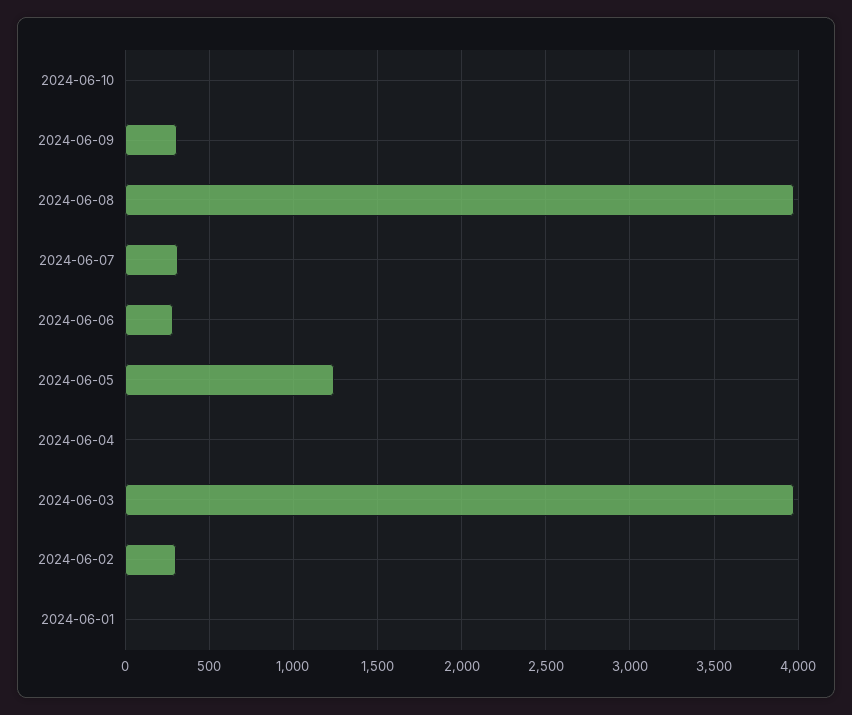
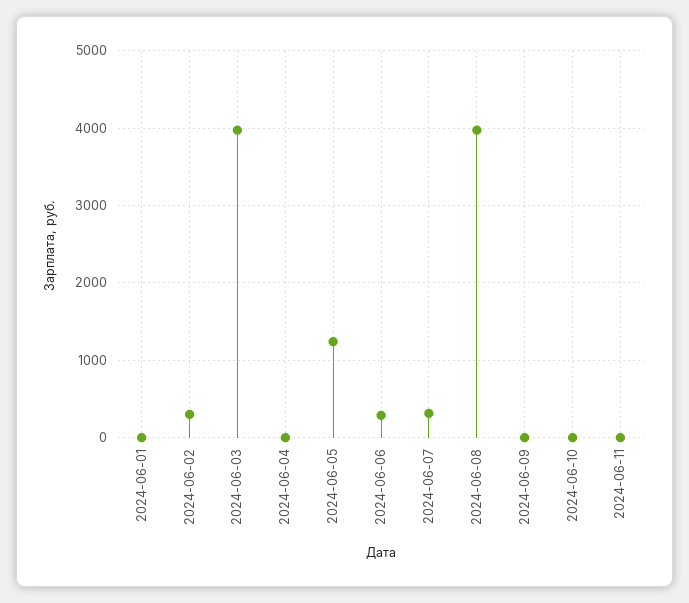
2024-06-09: 300 -> 0
2024-06-11: none -> 0

